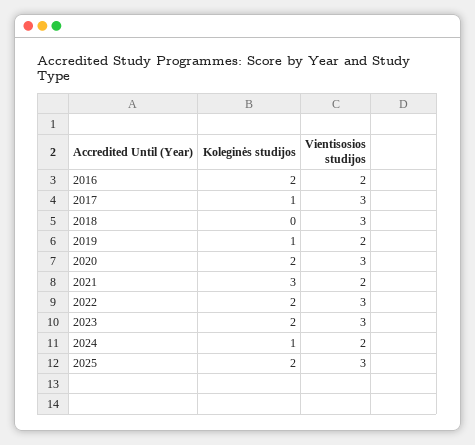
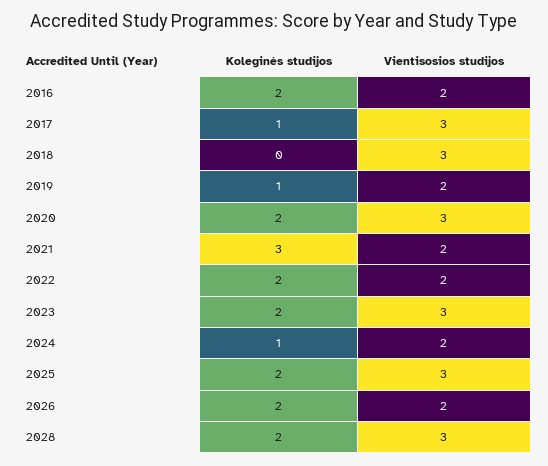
Vientisosios studijos, 2022: 3 -> 2
Koleginės studijos, 2026: none -> 2
Vientisosios studijos, 2026: none -> 2
Koleginės studijos, 2028: none -> 2
Vientisosios studijos, 2028: none -> 3

